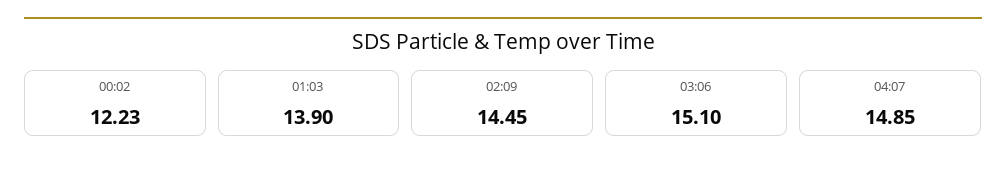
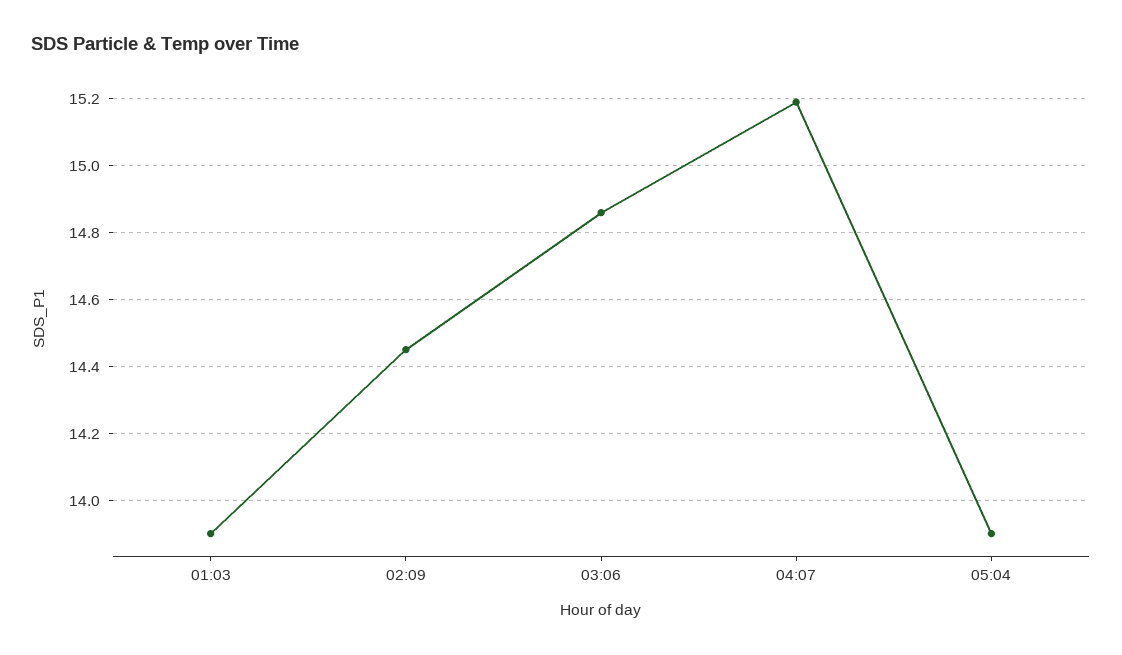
00:02: 12.23 -> none
03:06: 15.1 -> 14.85
04:07: 14.85 -> 15.2
05:04: none -> 13.9

